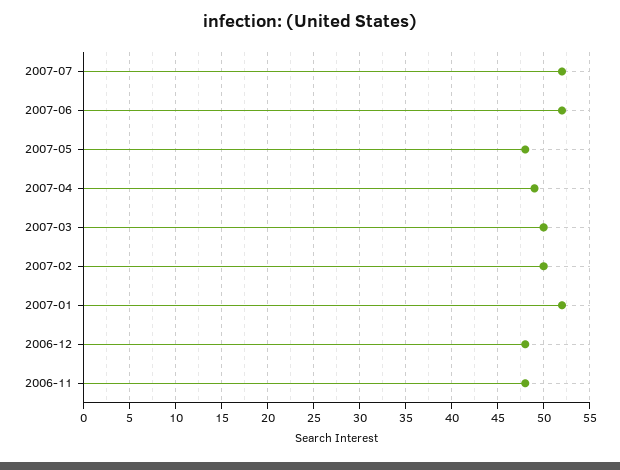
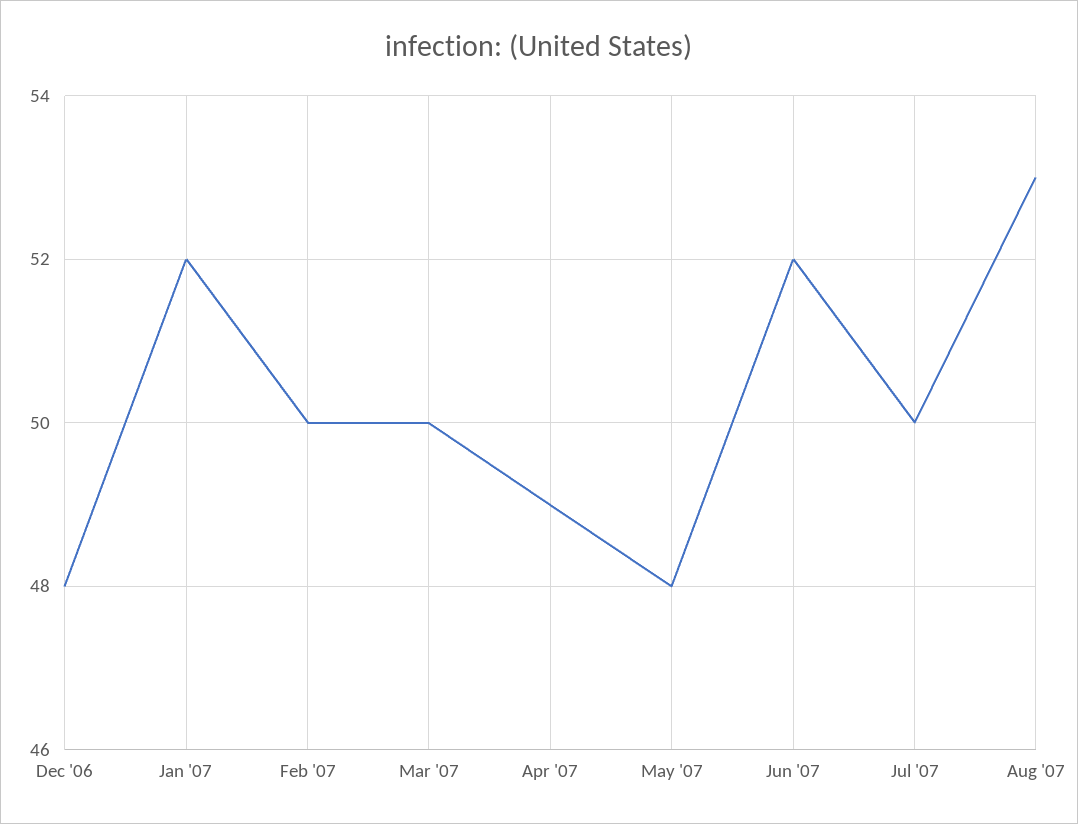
2007-07: 52 -> 50
2006-11: 48 -> none
Aug '07: none -> 53

